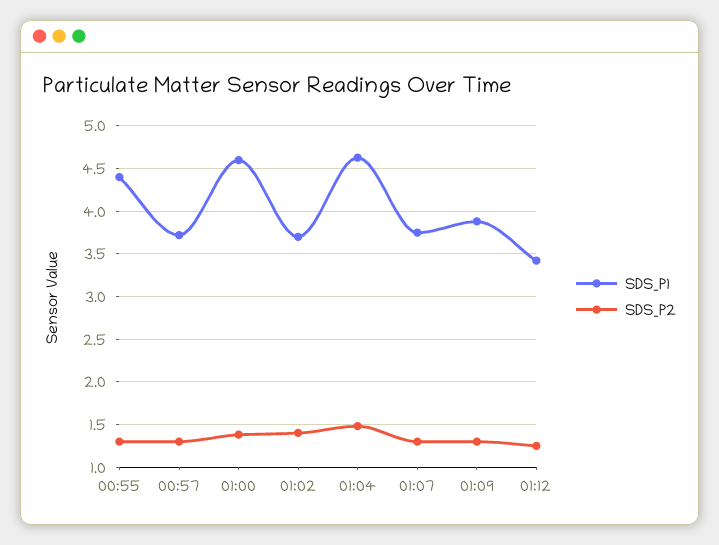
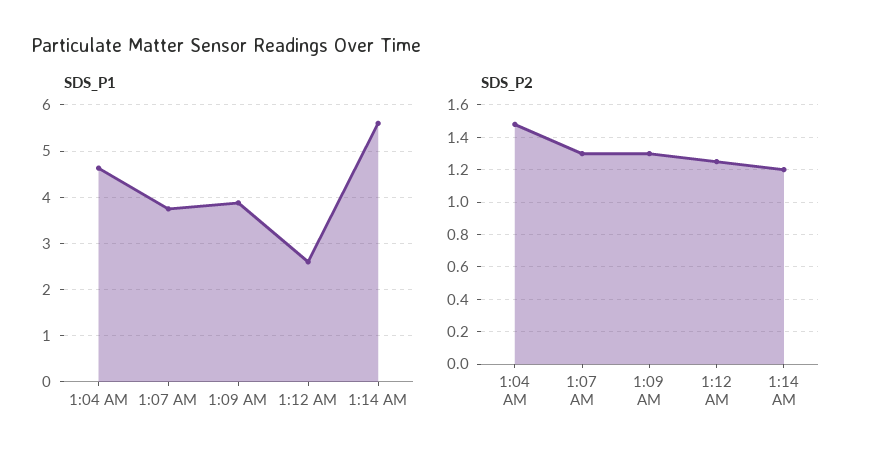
SDS_P1, 00:55: 4.4 -> none
SDS_P2, 00:55: 1.3 -> none
SDS_P1, 00:57: 3.7 -> none
SDS_P2, 00:57: 1.3 -> none
SDS_P1, 01:00: 4.6 -> none
SDS_P2, 01:00: 1.4 -> none
SDS_P1, 01:02: 3.7 -> none
SDS_P2, 01:02: 1.4 -> none
SDS_P1, 01:12: 3.4 -> 2.6
SDS_P1, 1:14 AM: none -> 5.6
SDS_P2, 1:14 AM: none -> 1.2

